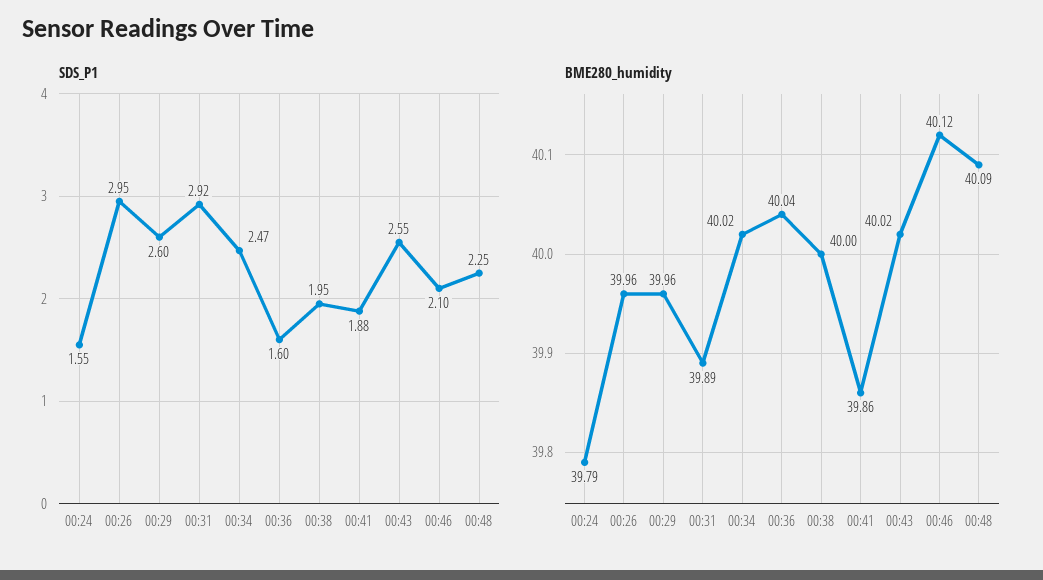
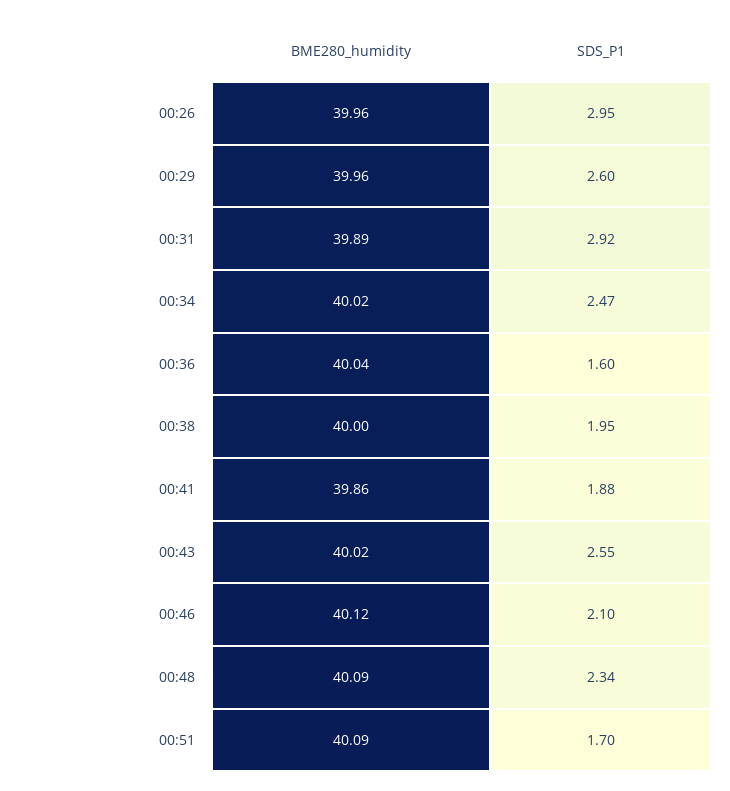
SDS_P1, 00:24: 1.55 -> none
SDS_P1, 00:48: 2.25 -> 2.34
BME280_humidity, 00:24: 39.79 -> none
BME280_humidity, 00:51: none -> 40.09
SDS_P1, 00:51: none -> 1.7

